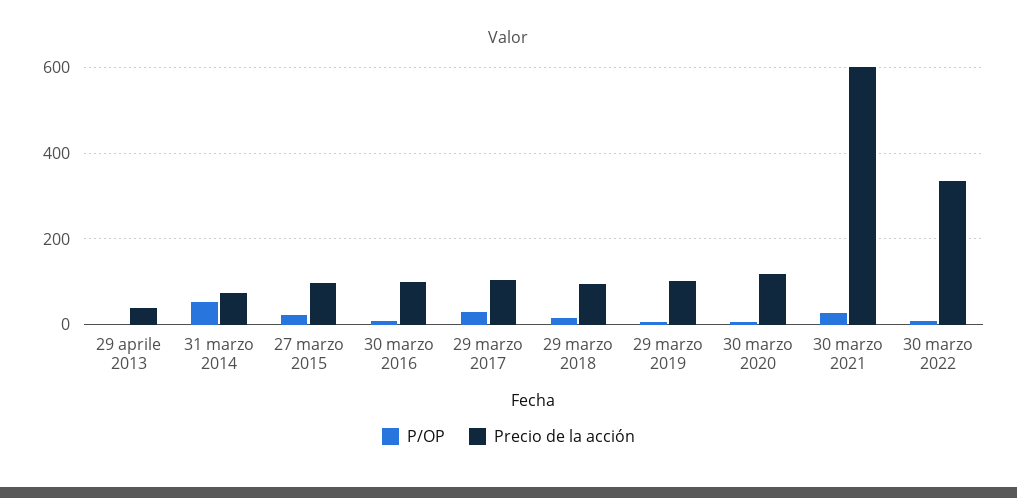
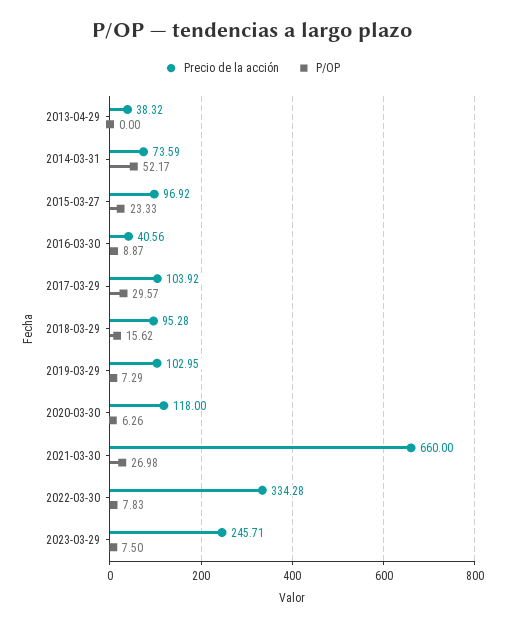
Precio de la acción, 30 marzo 2016: 100 -> 40.56
Precio de la acción, 30 marzo 2021: 600 -> 660
Precio de la acción, 2023-03-29: none -> 245.71
P/OP, 2023-03-29: none -> 7.5

